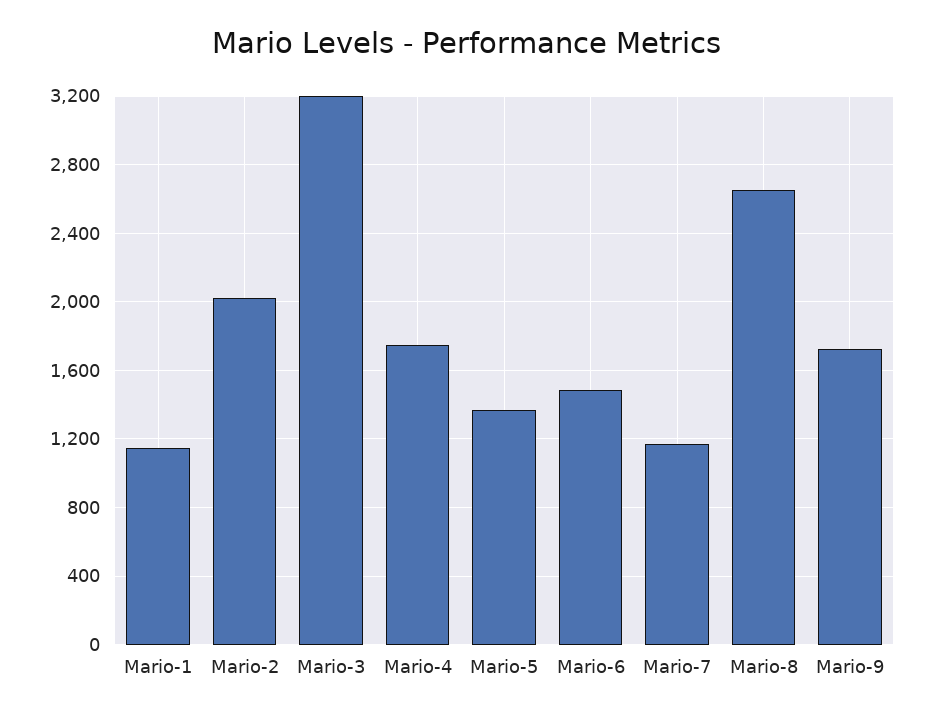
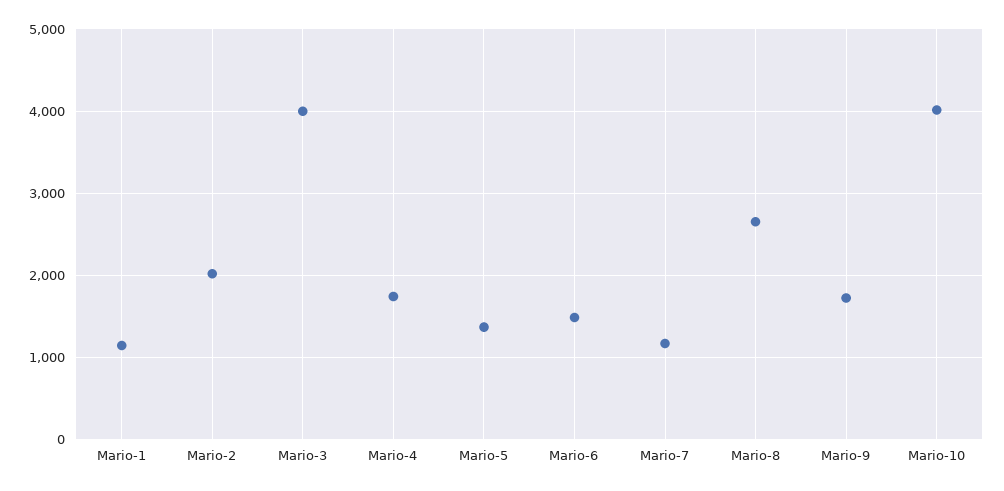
Mario-3: 3200 -> 4000
Mario-10: none -> 4000

